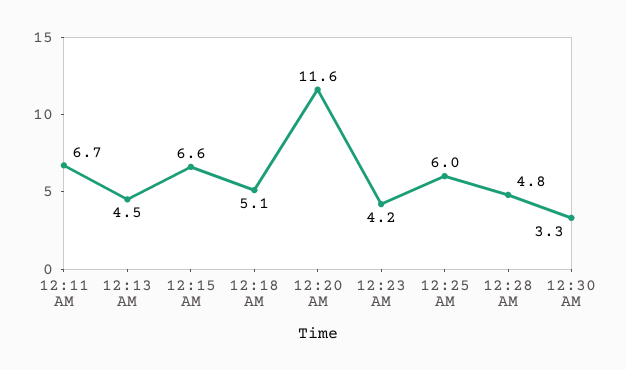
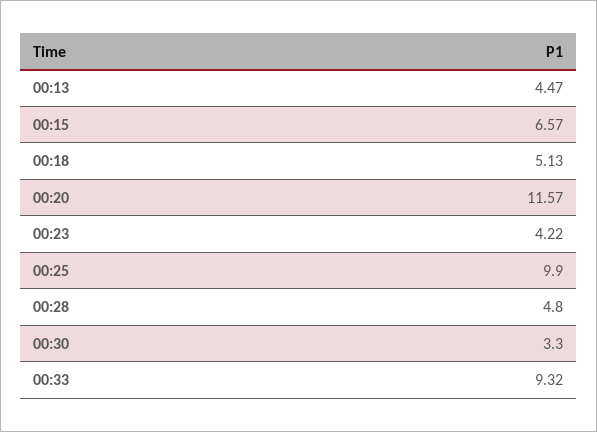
12:11 AM: 6.7 -> none
12:25 AM: 6 -> 9.9
00:33: none -> 9.32

